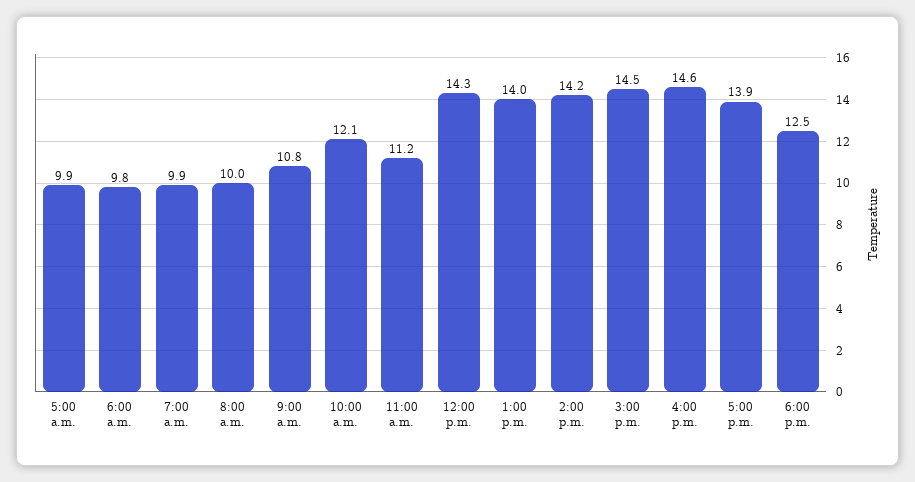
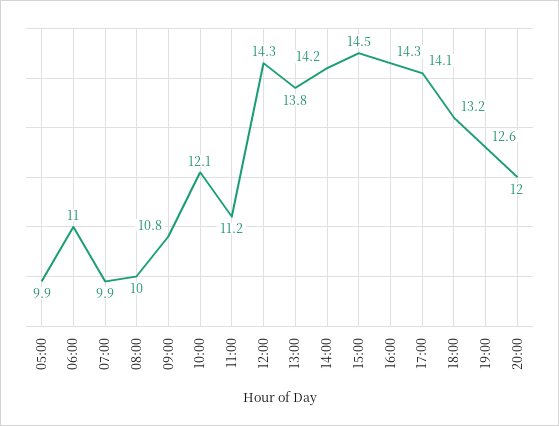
6:00 a.m.: 9.8 -> 11
1:00 p.m.: 14 -> 13.8
4:00 p.m.: 14.6 -> 14.3
5:00 p.m.: 13.9 -> 14.1
6:00 p.m.: 12.5 -> 13.2
19:00: none -> 12.6
20:00: none -> 12

